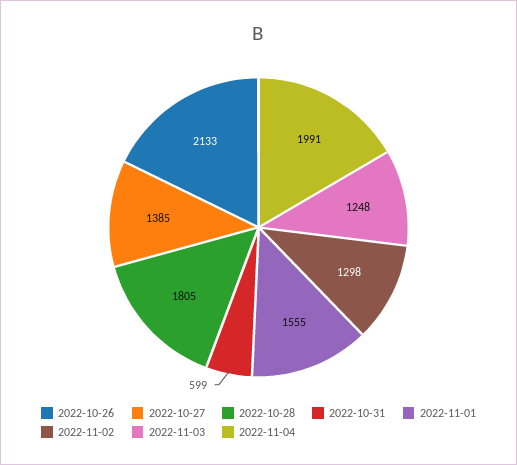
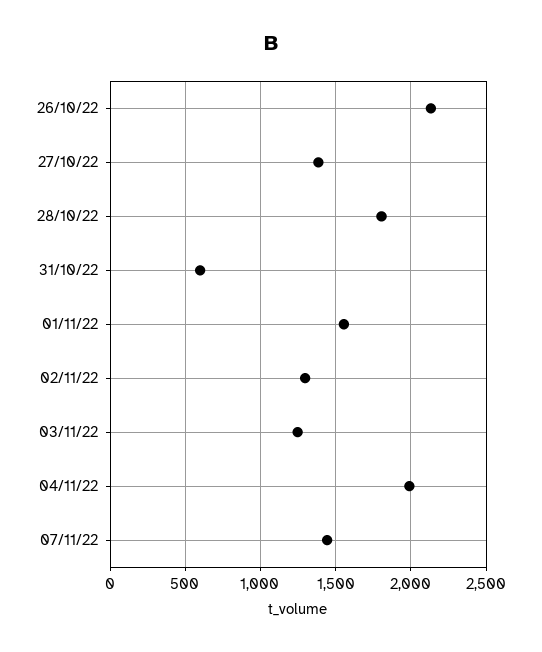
07/11/22: none -> 1450

